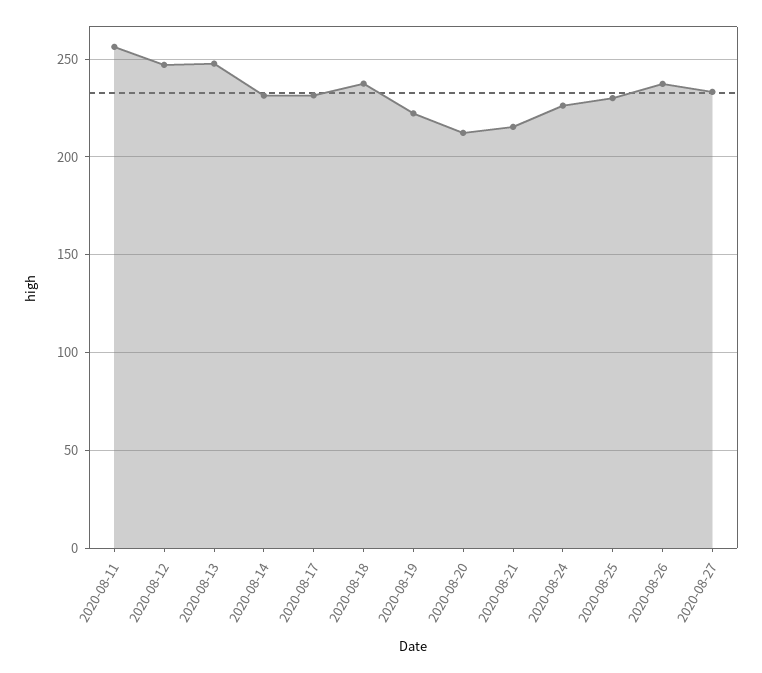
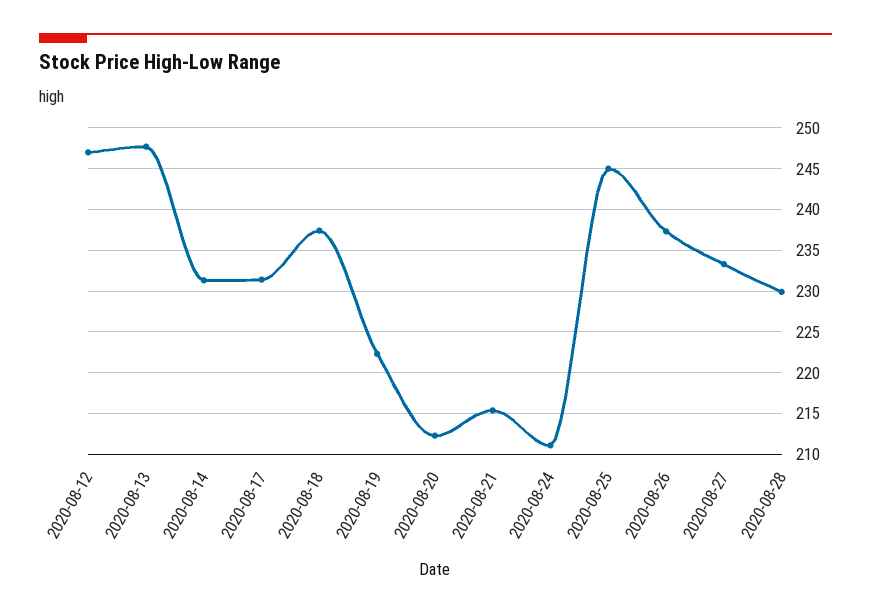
2020-08-11: 255 -> none
2020-08-24: 225 -> 211
2020-08-25: 230 -> 245
2020-08-28: none -> 230

